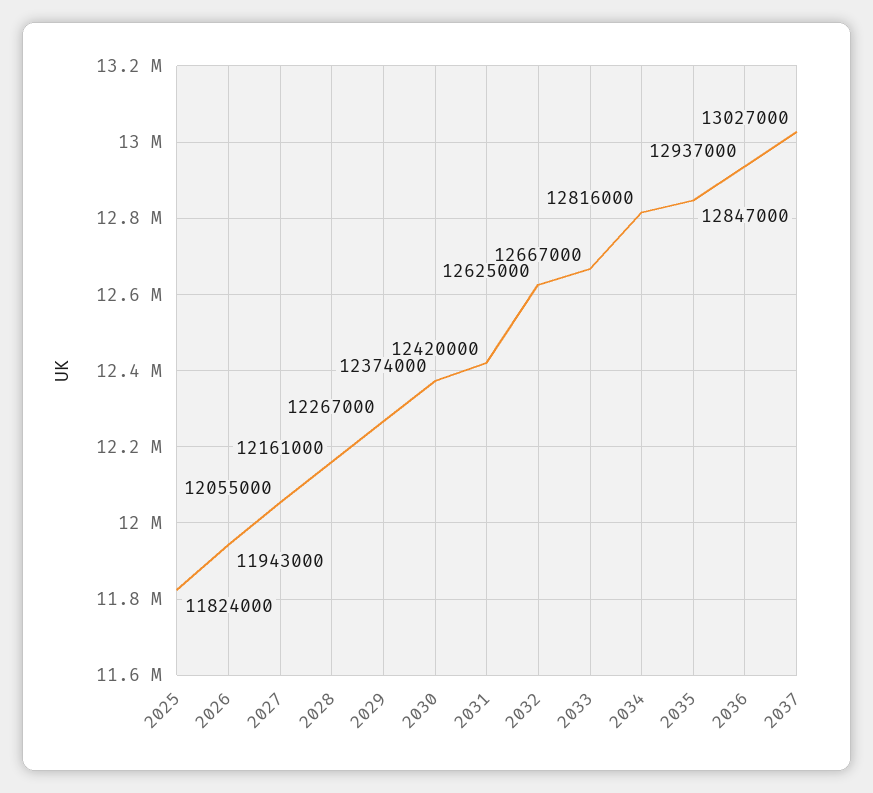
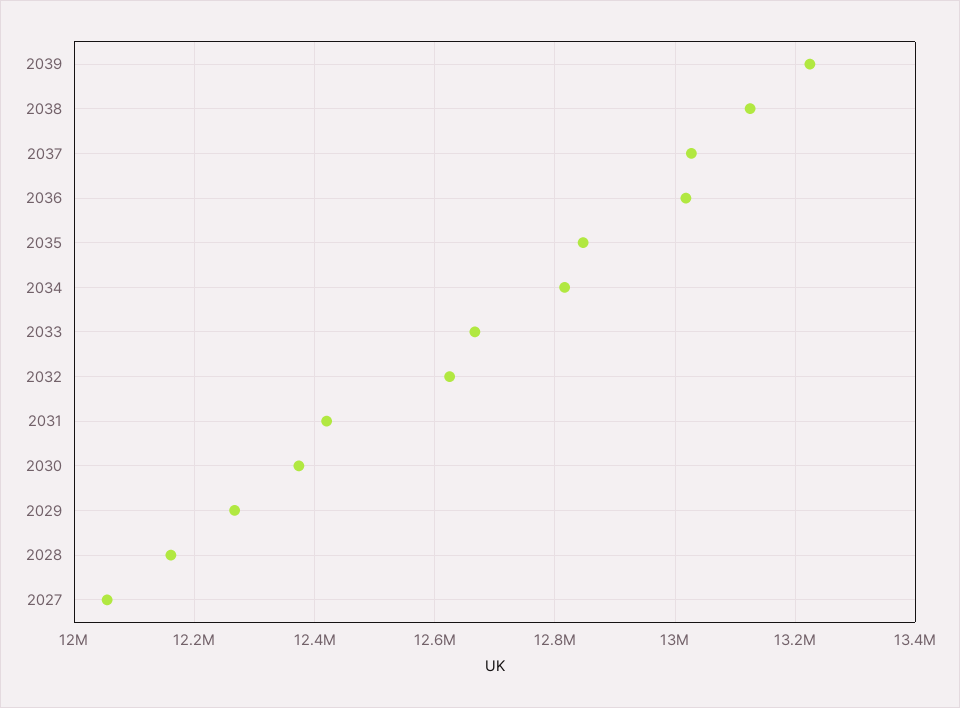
2025: 11824000 -> none
2026: 11943000 -> none
2036: 12937000 -> 13020000
2039: none -> 13220000
2038: none -> 13120000

